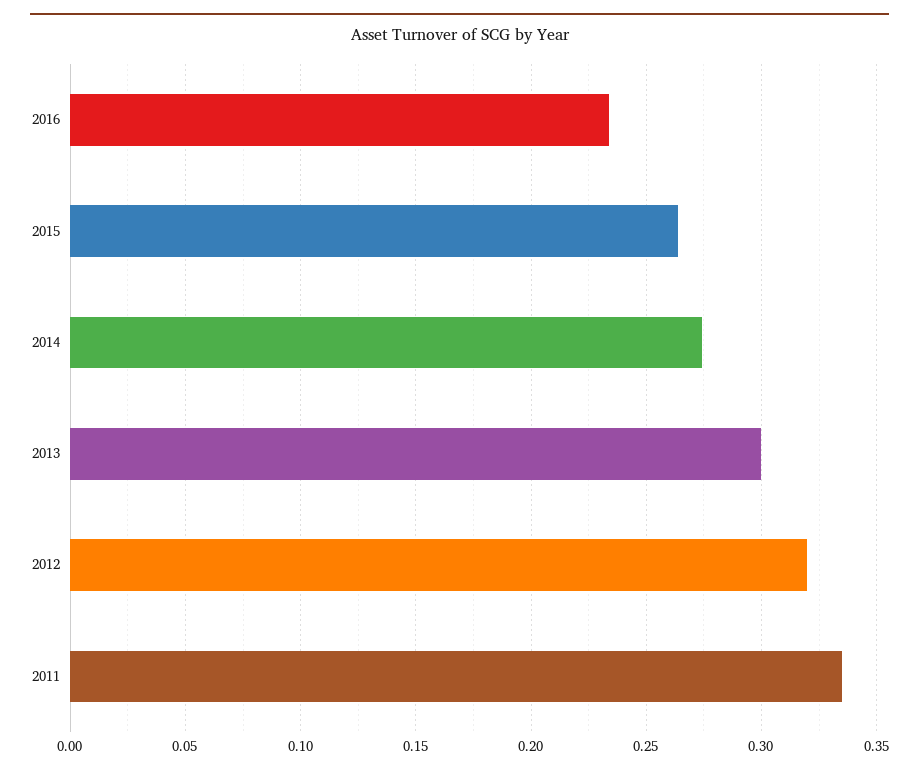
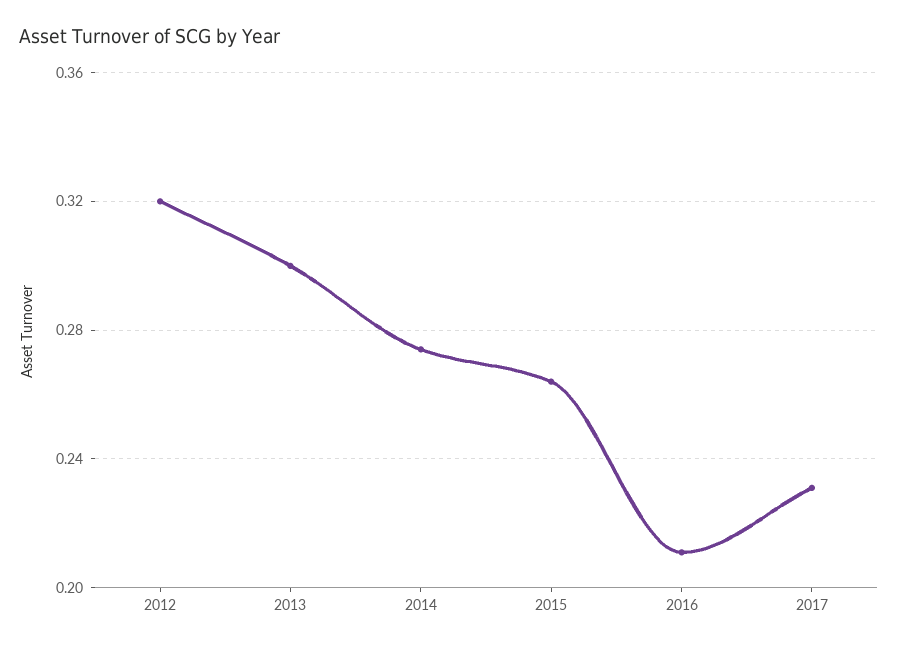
2016: 0.235 -> 0.21
2011: 0.335 -> none
2017: none -> 0.23

